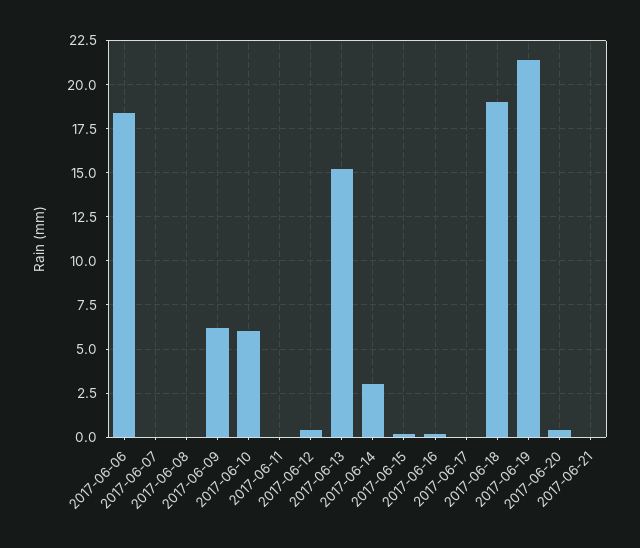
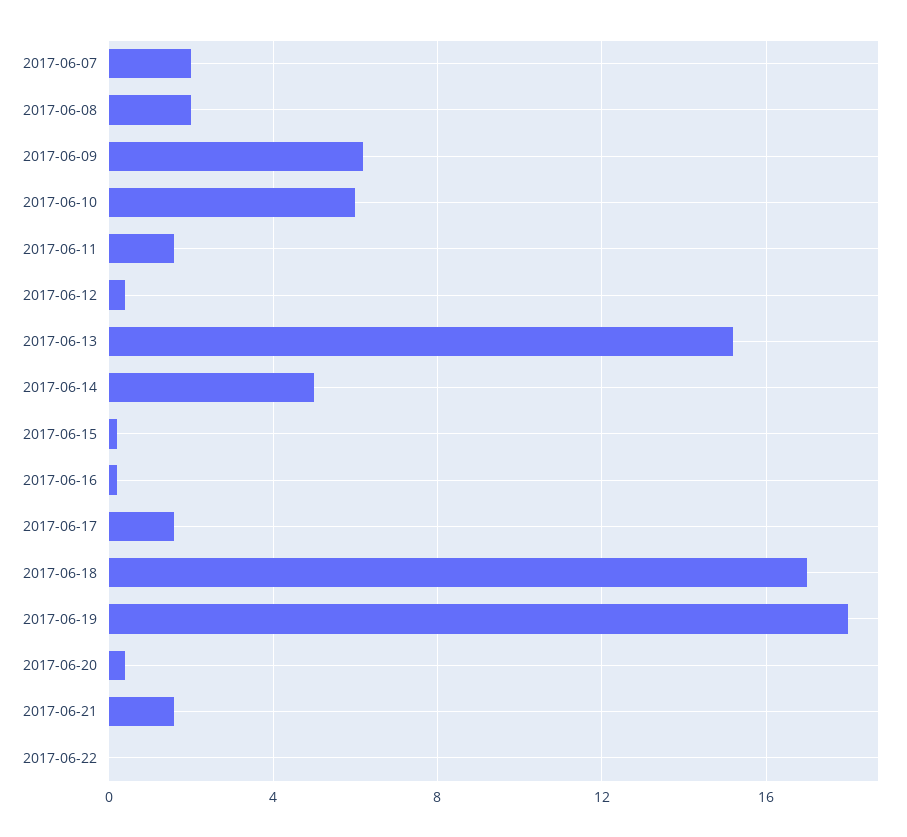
2017-06-06: 18.5 -> none
2017-06-07: 0 -> 2
2017-06-08: 0 -> 2
2017-06-11: 0 -> 1.5
2017-06-14: 3 -> 5
2017-06-17: 0 -> 1.5
2017-06-18: 19 -> 17
2017-06-19: 21.5 -> 18
2017-06-21: 0 -> 1.5
2017-06-22: none -> 0

